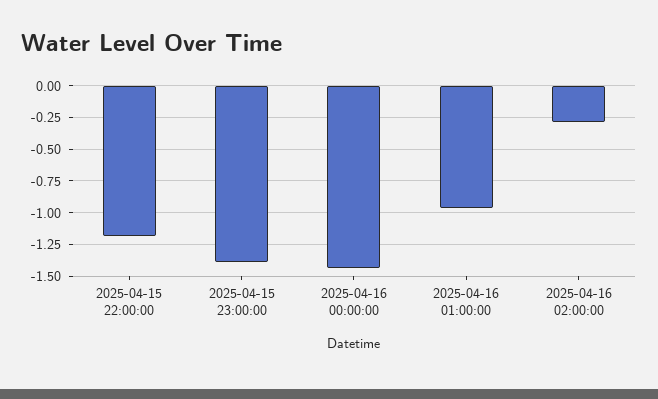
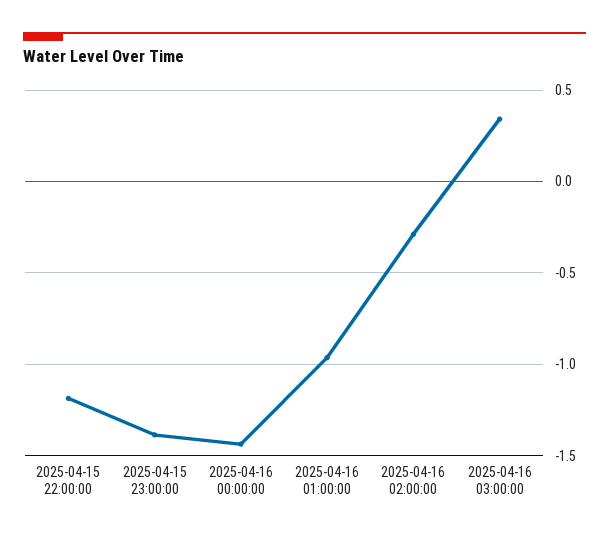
2025-04-16 03:00:00: none -> 0.35

